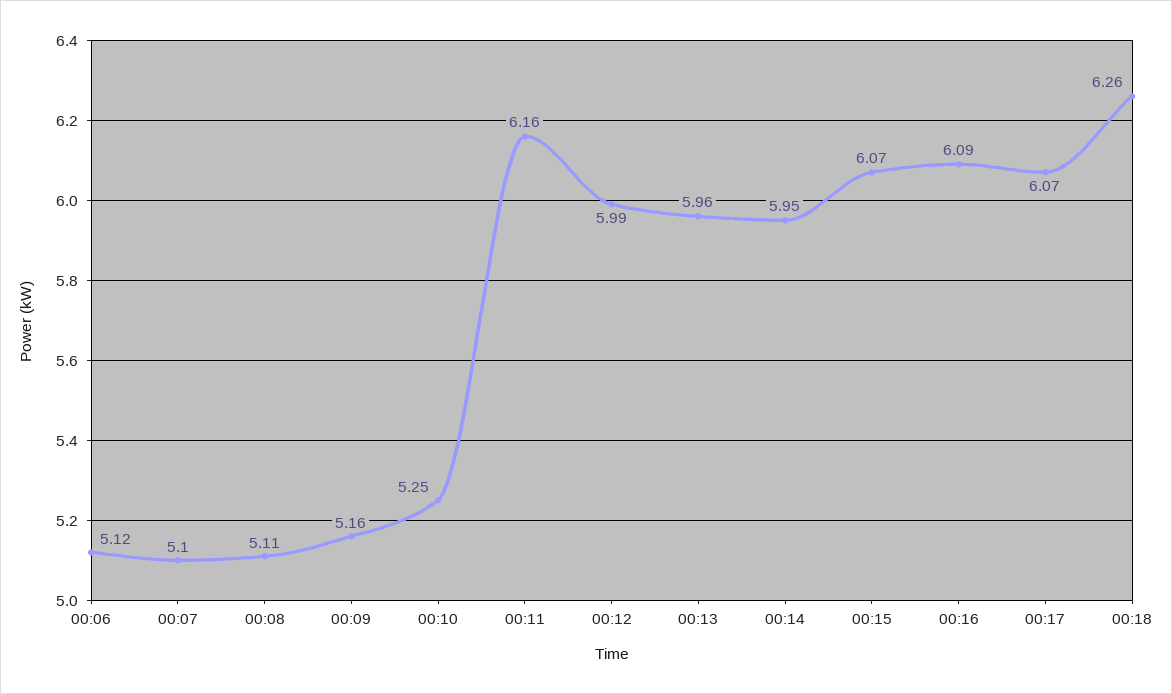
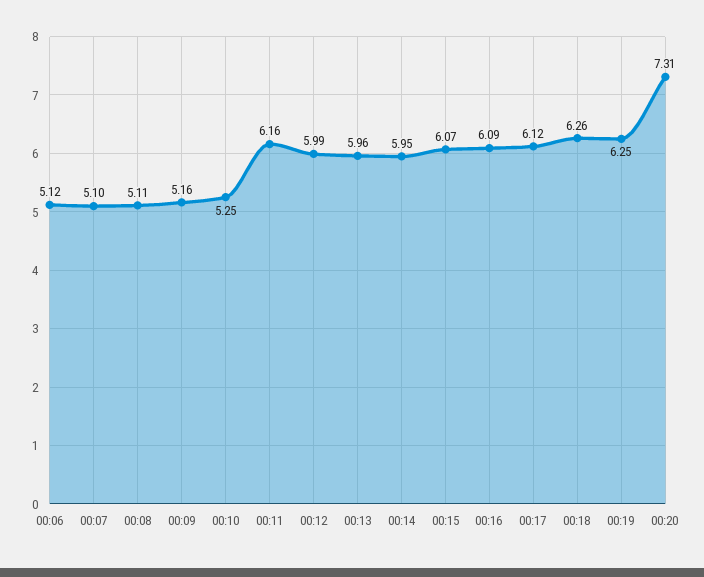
00:17: 6.07 -> 6.12
00:19: none -> 6.25
00:20: none -> 7.31

